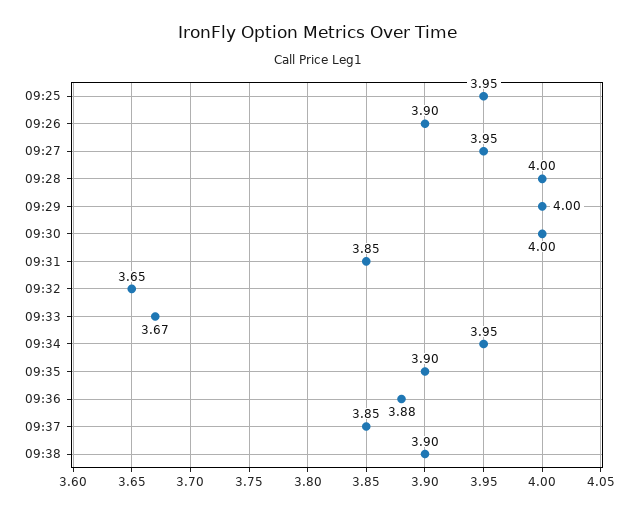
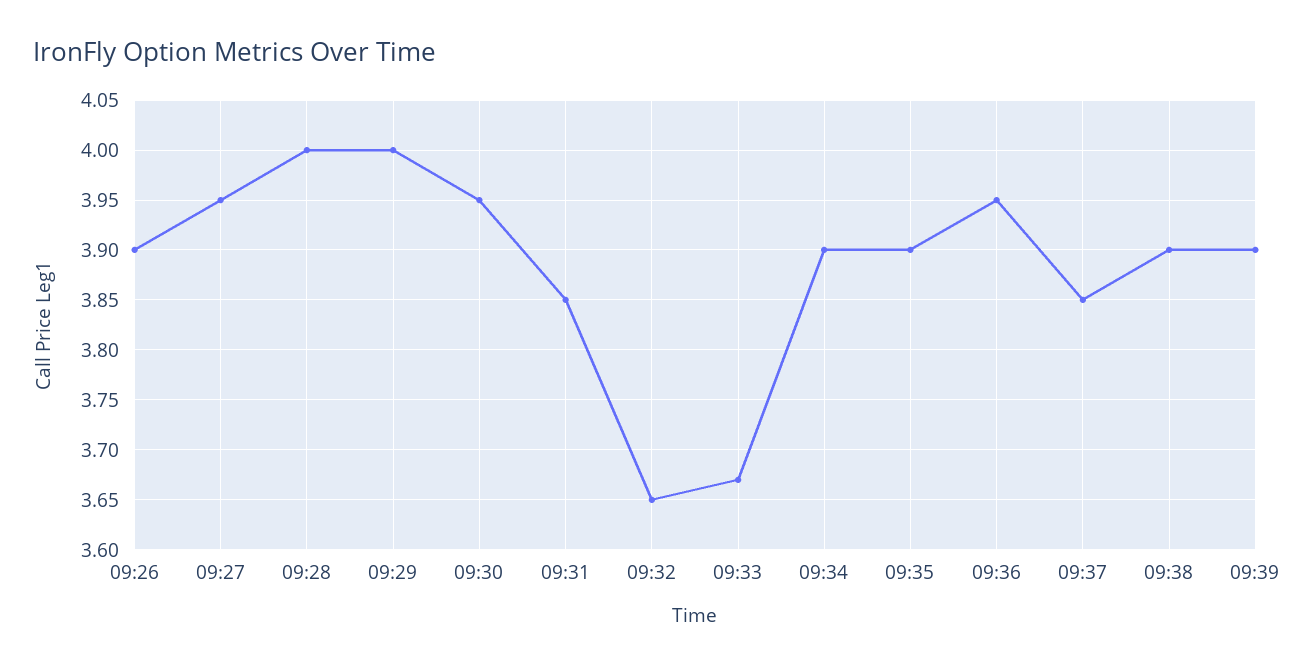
09:25: 3.95 -> none
09:30: 4 -> 3.95
09:34: 3.95 -> 3.9
09:36: 3.88 -> 3.95
09:39: none -> 3.9

